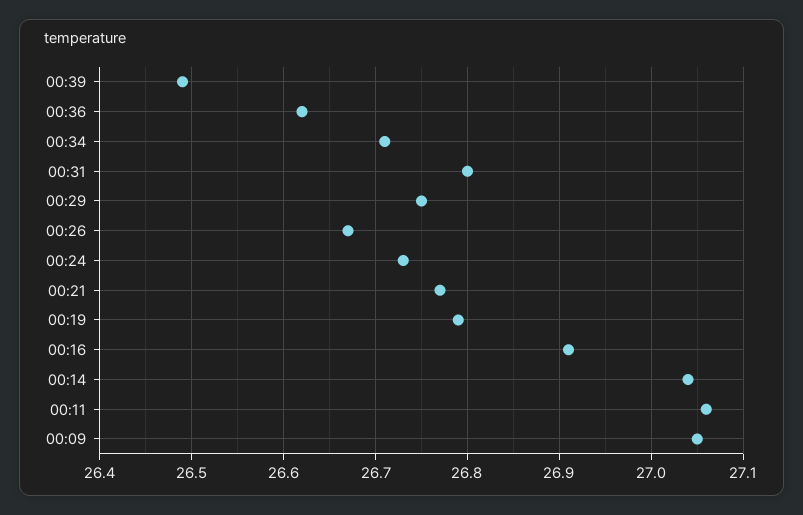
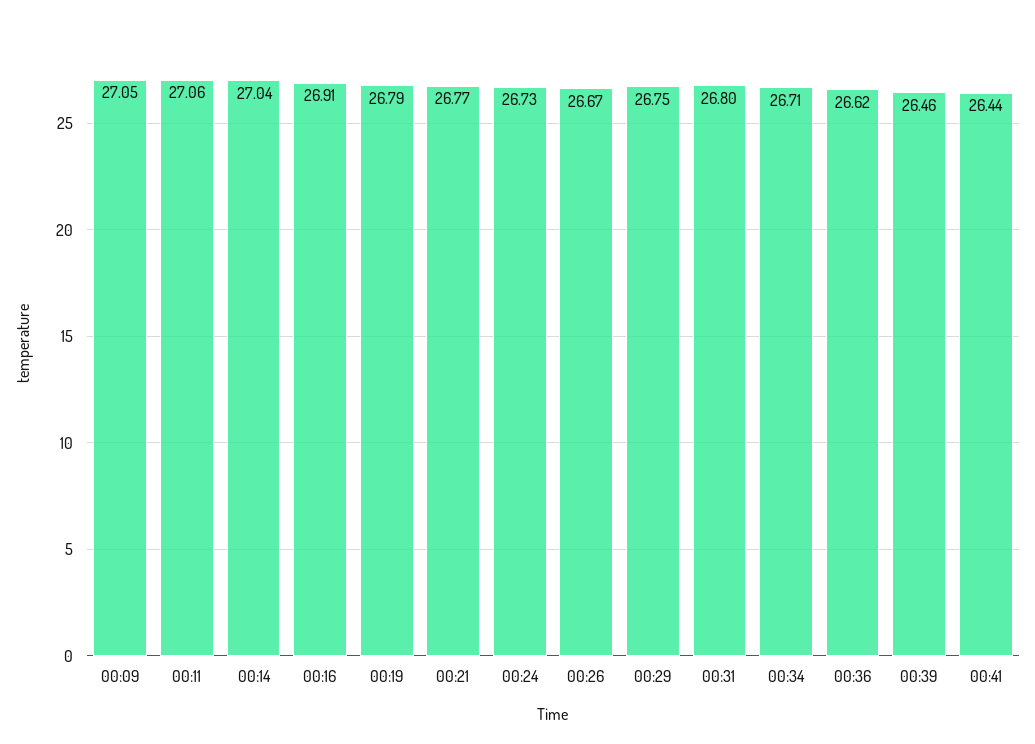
00:39: 26.49 -> 26.46
00:41: none -> 26.44

